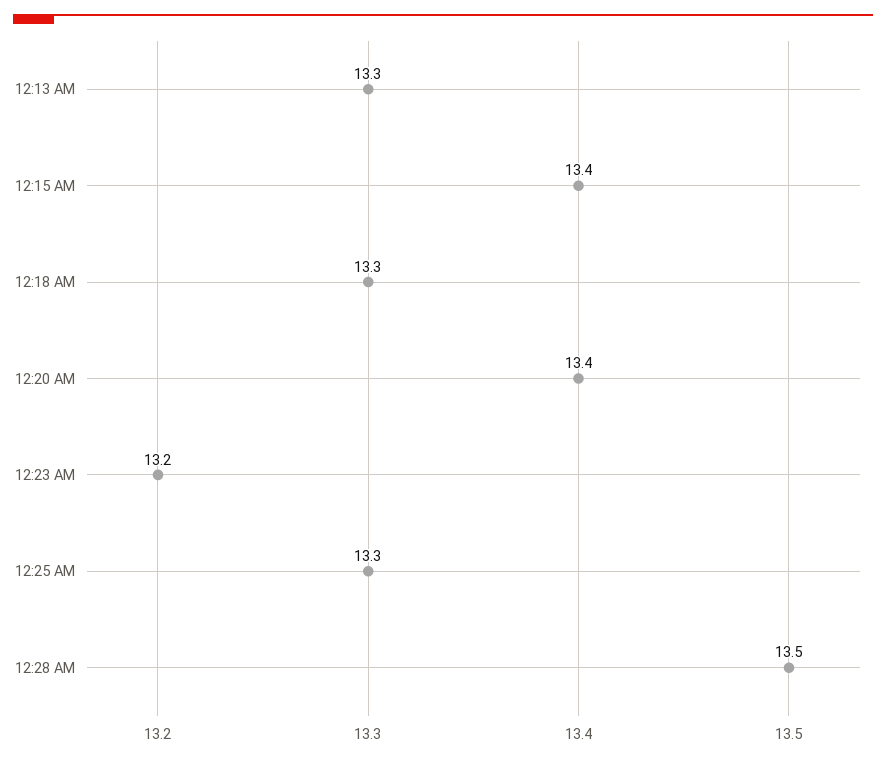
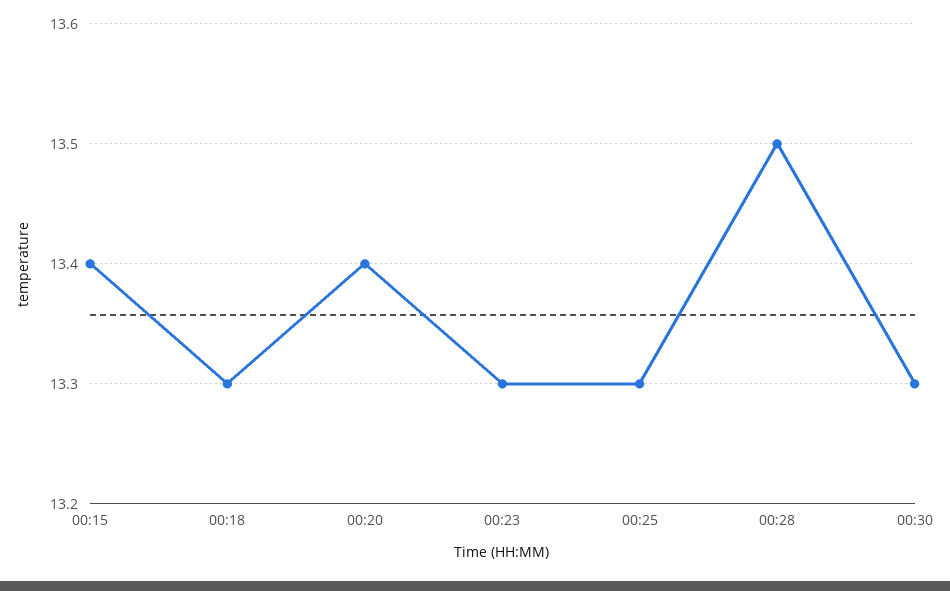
12:13 AM: 13.3 -> none
12:23 AM: 13.2 -> 13.3
00:30: none -> 13.3

